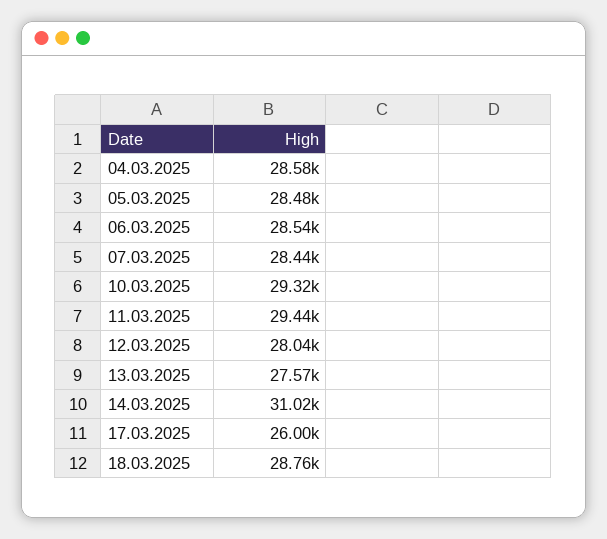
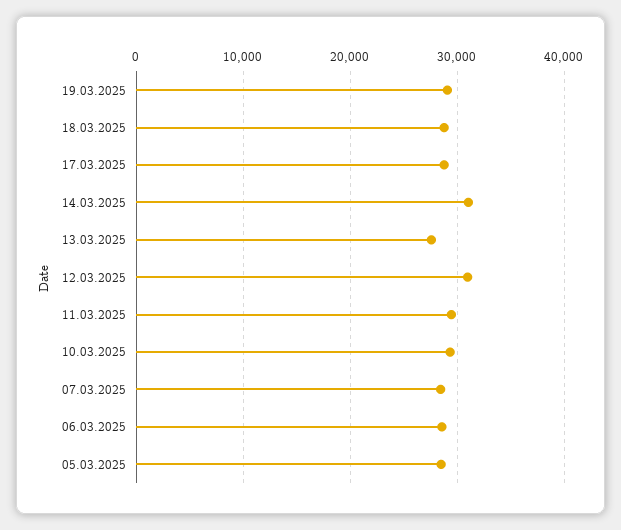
04.03.2025: 28580 -> none
12.03.2025: 28040 -> 31000
17.03.2025: 26000 -> 29000
19.03.2025: none -> 29000

